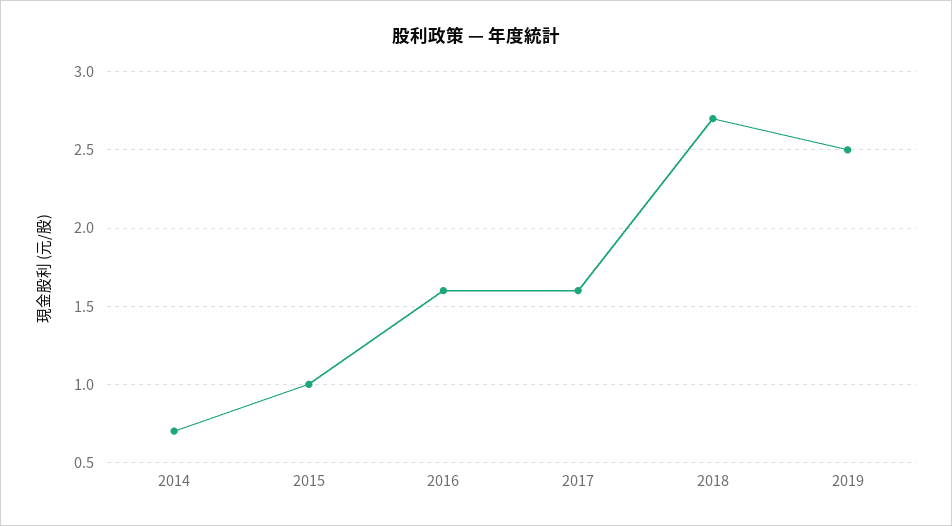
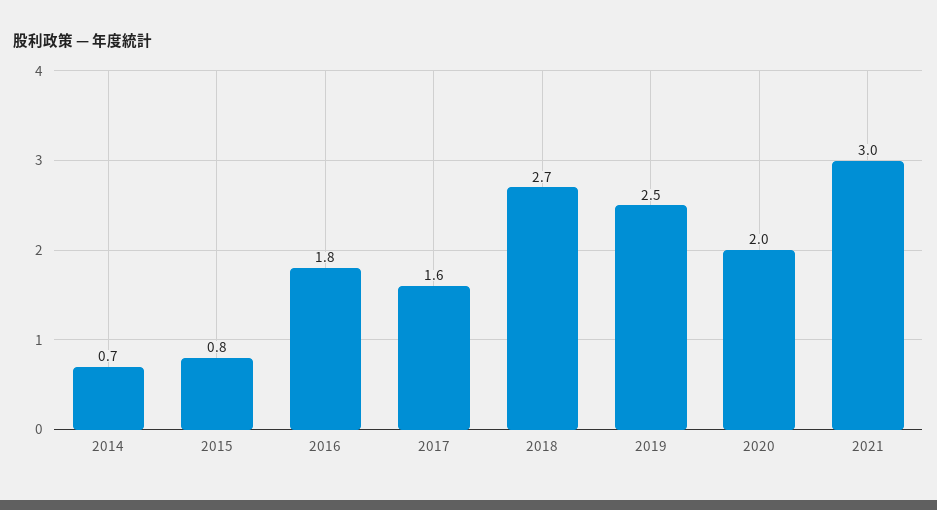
2015: 1 -> 0.8
2016: 1.6 -> 1.8
2020: none -> 2
2021: none -> 3

